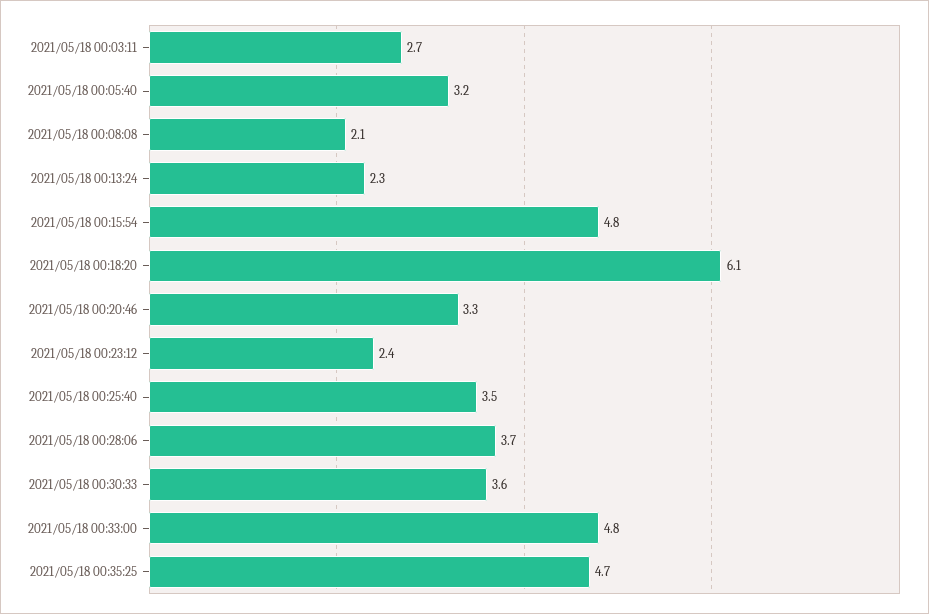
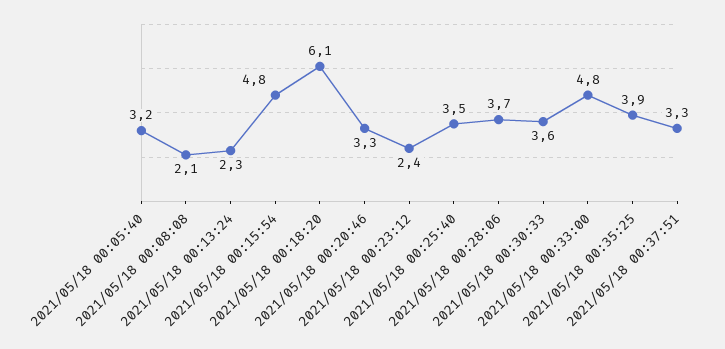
2021/05/18 00:03:11: 2.7 -> none
2021/05/18 00:35:25: 4.7 -> 3.9
2021/05/18 00:37:51: none -> 3.3

